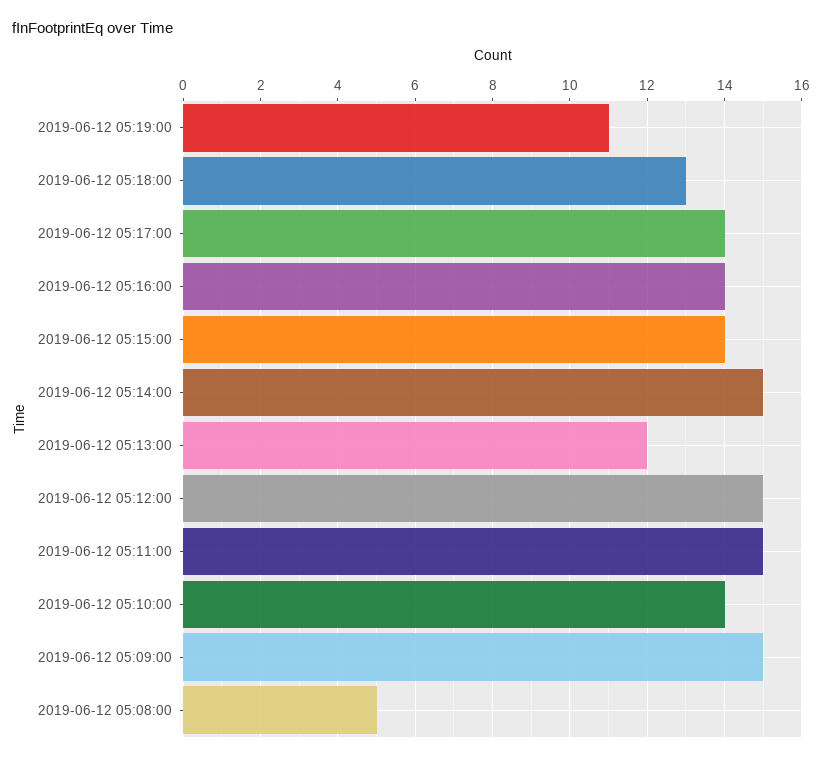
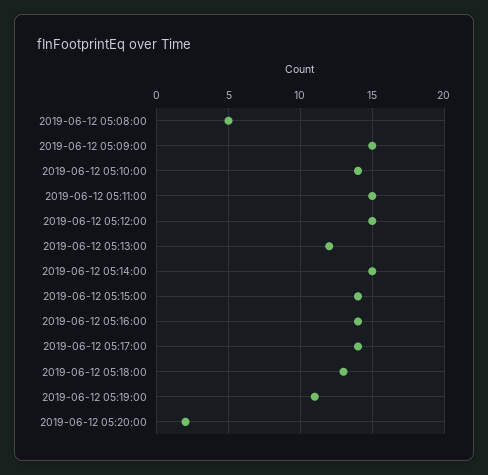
2019-06-12 05:20:00: none -> 2

